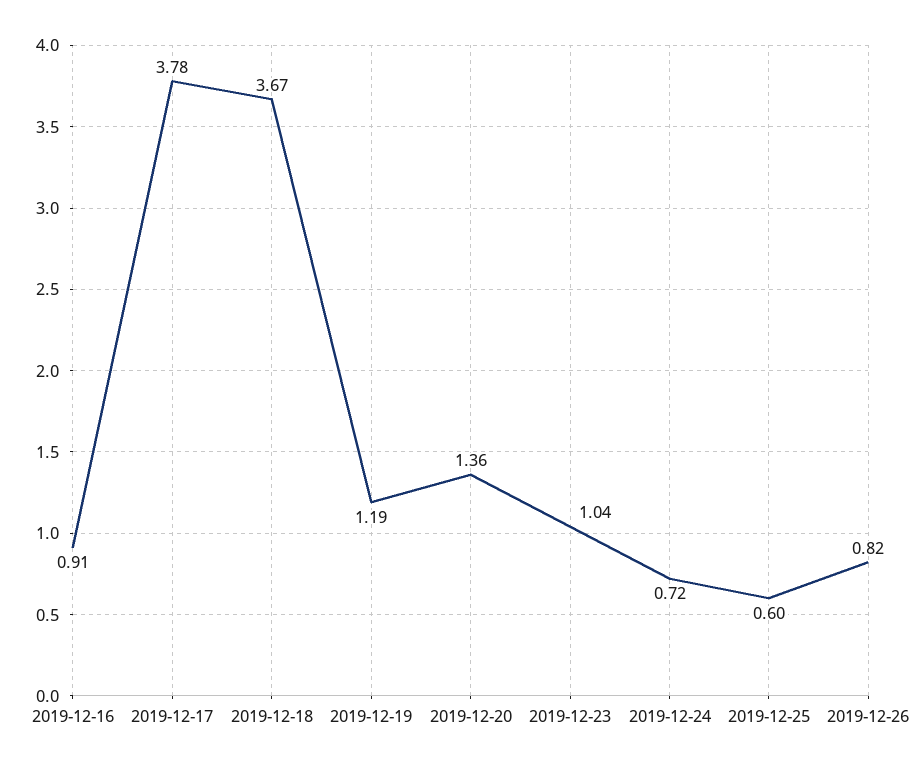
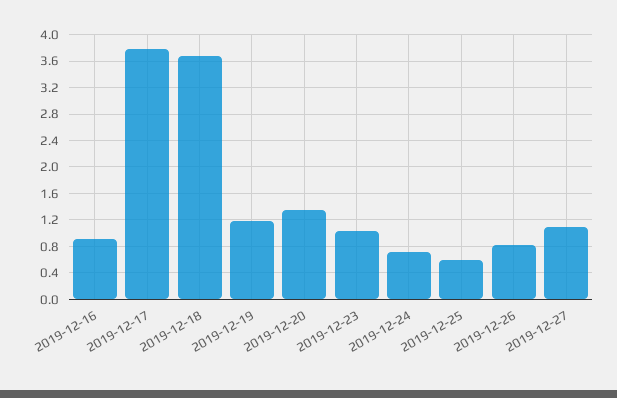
2019-12-27: none -> 1.1

